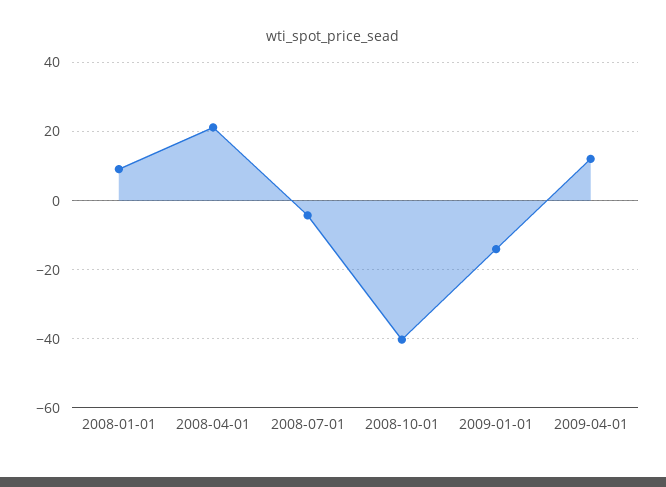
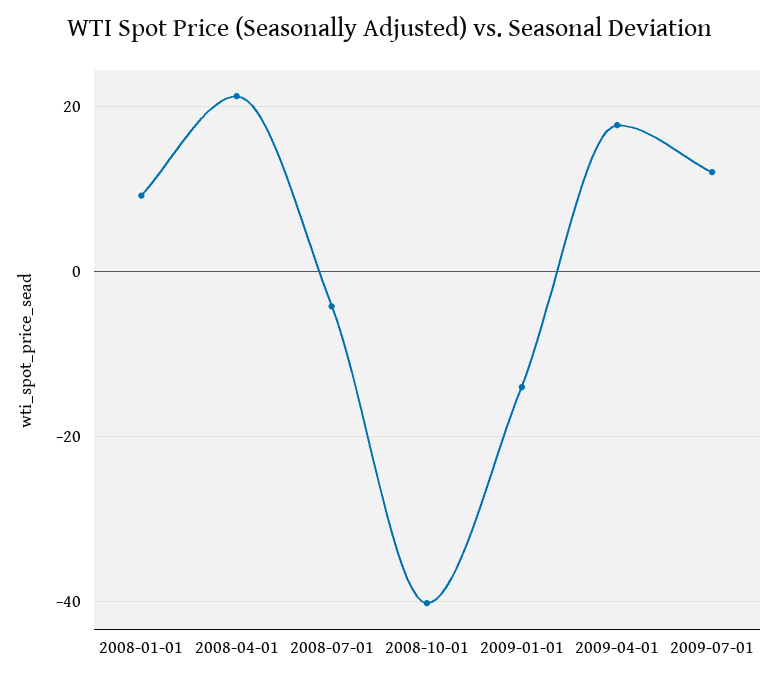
2009-04-01: 12 -> 18
2009-07-01: none -> 12

